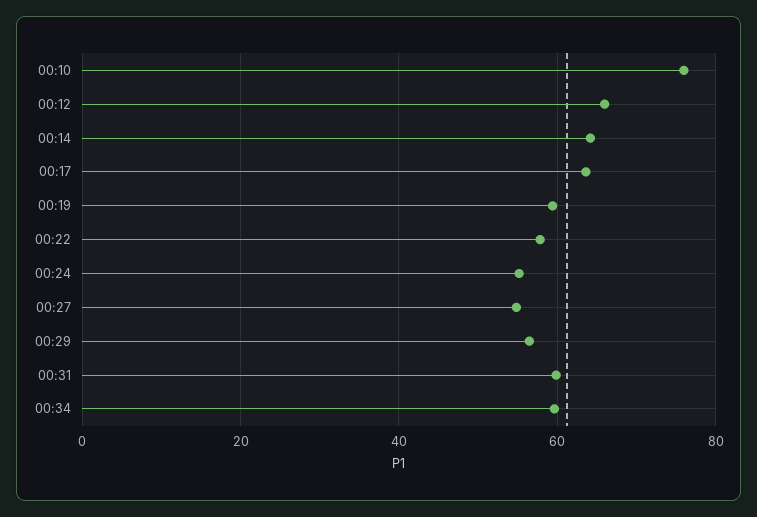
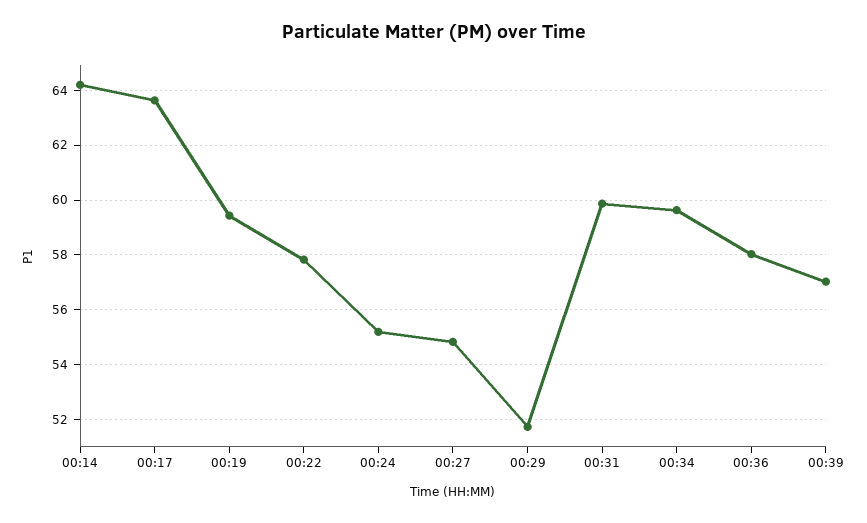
00:10: 76 -> none
00:12: 66 -> none
00:29: 56 -> 51.75
00:36: none -> 58
00:39: none -> 57

